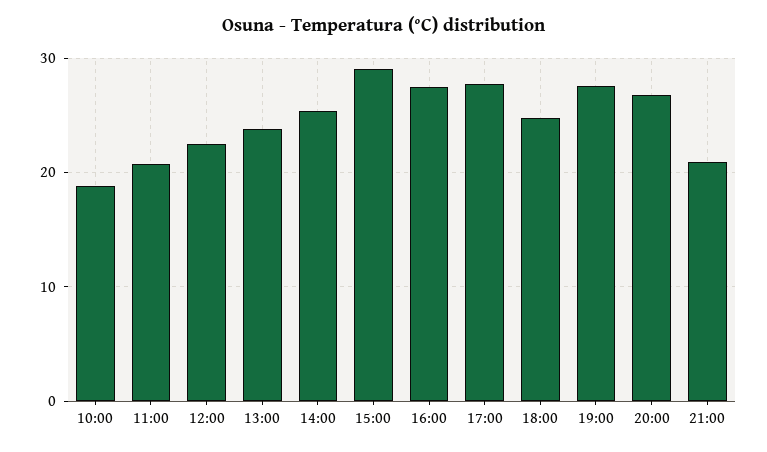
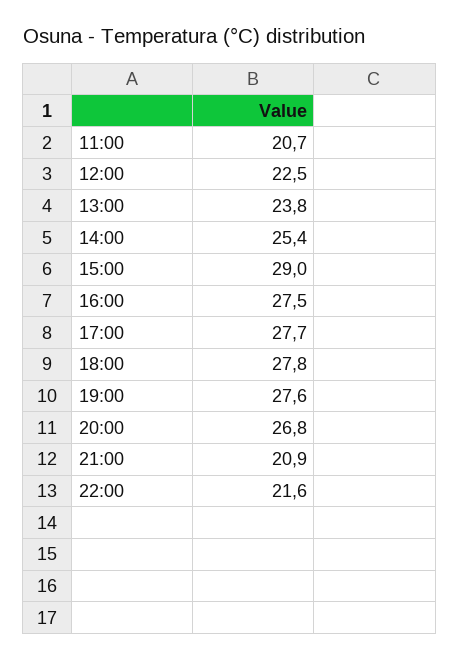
10:00: 19 -> none
18:00: 25 -> 27.8
22:00: none -> 21.6

